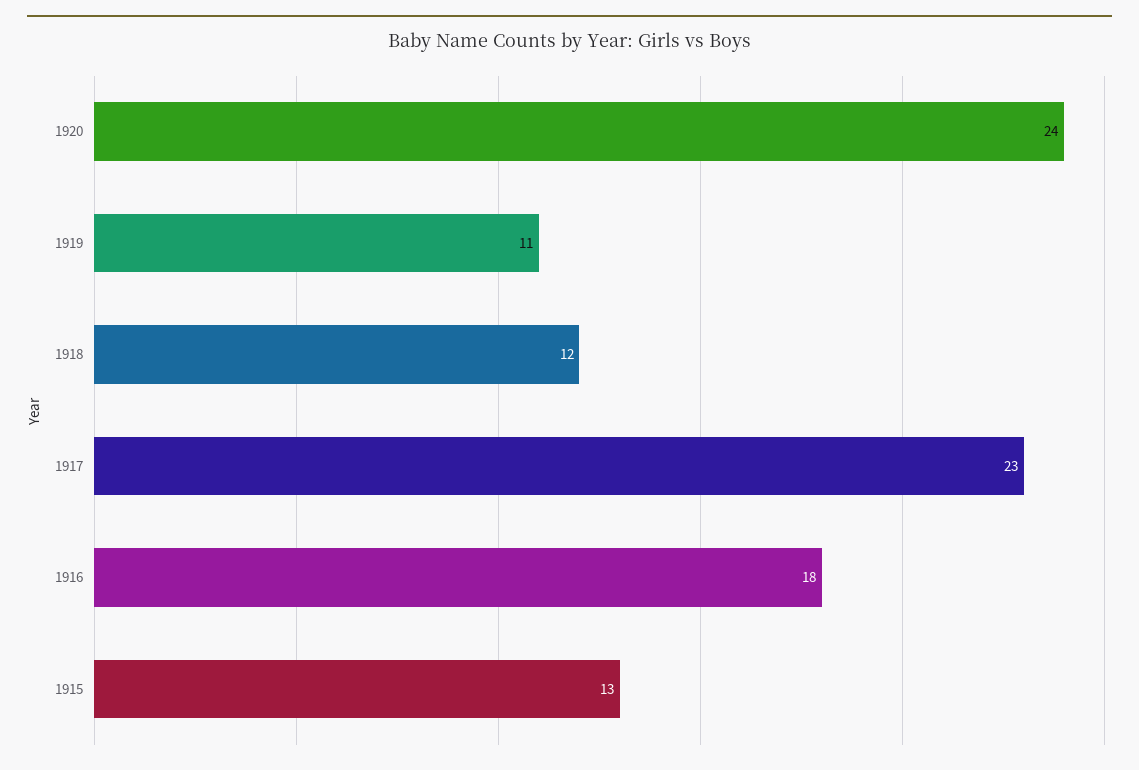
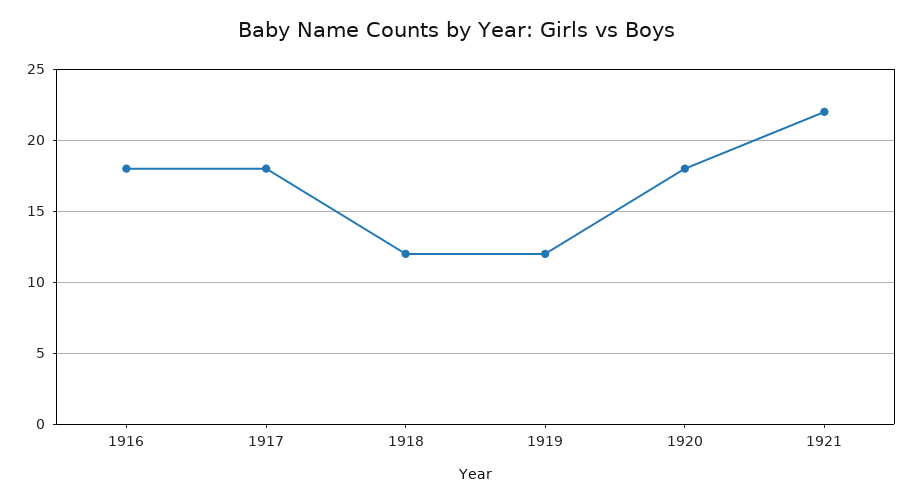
1920: 24 -> 18
1919: 11 -> 12
1917: 23 -> 18
1915: 13 -> none
1921: none -> 22

